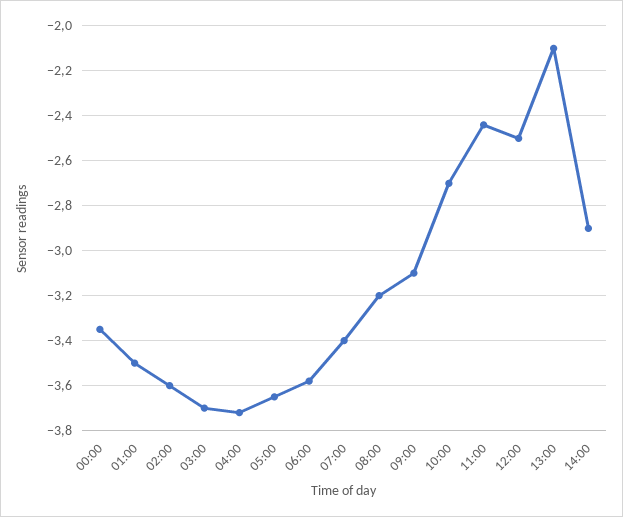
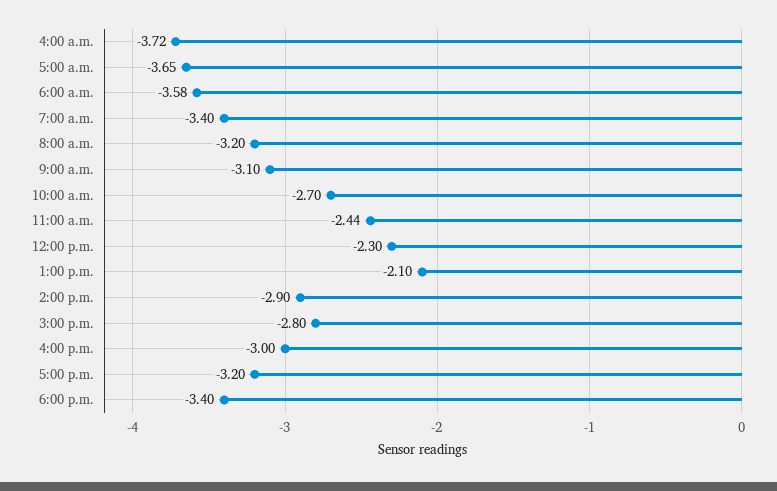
00:00: -3.35 -> none
01:00: -3.5 -> none
02:00: -3.6 -> none
03:00: -3.7 -> none
12:00: -2.5 -> -2.3
3:00 p.m.: none -> -2.8
4:00 p.m.: none -> -3
5:00 p.m.: none -> -3.2
6:00 p.m.: none -> -3.4

